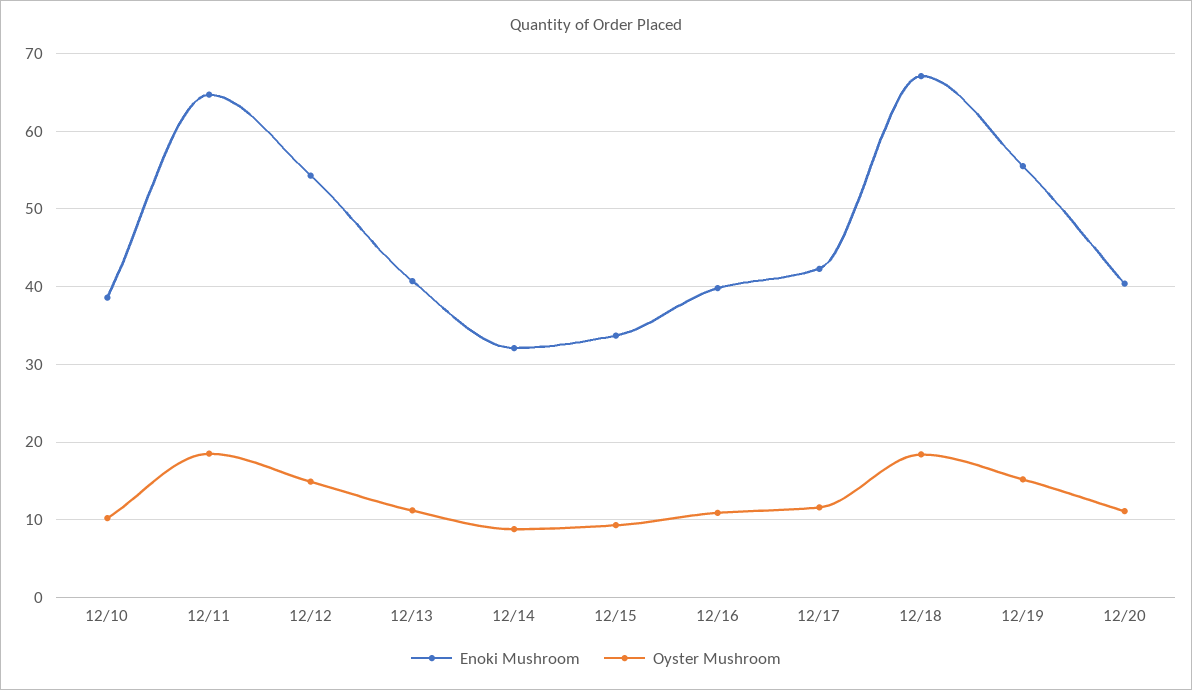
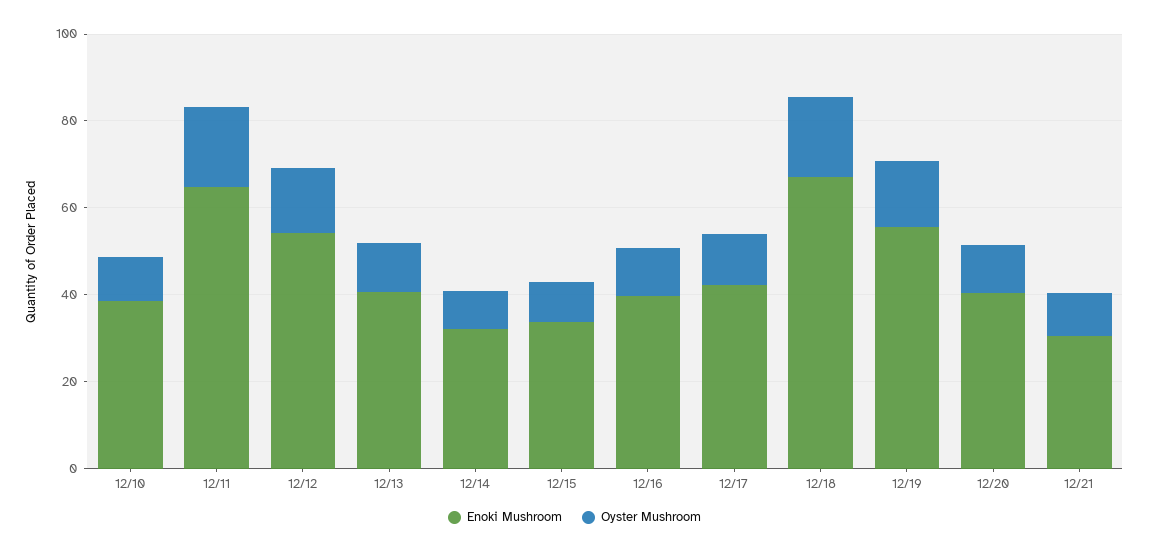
Enoki Mushroom, 12/21: none -> 30
Oyster Mushroom, 12/21: none -> 10

